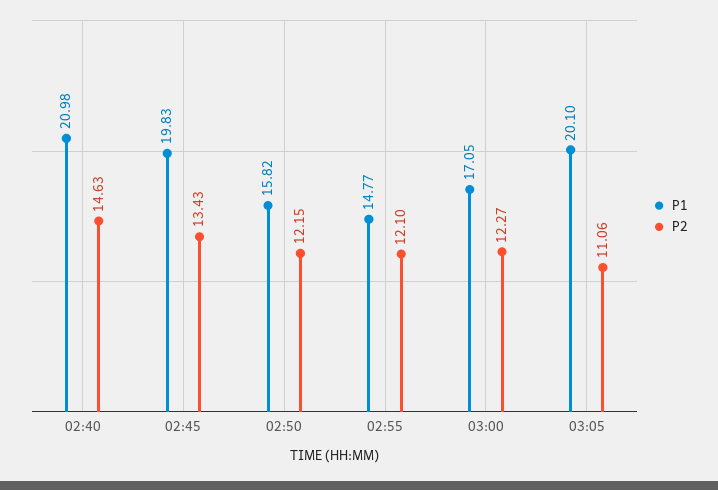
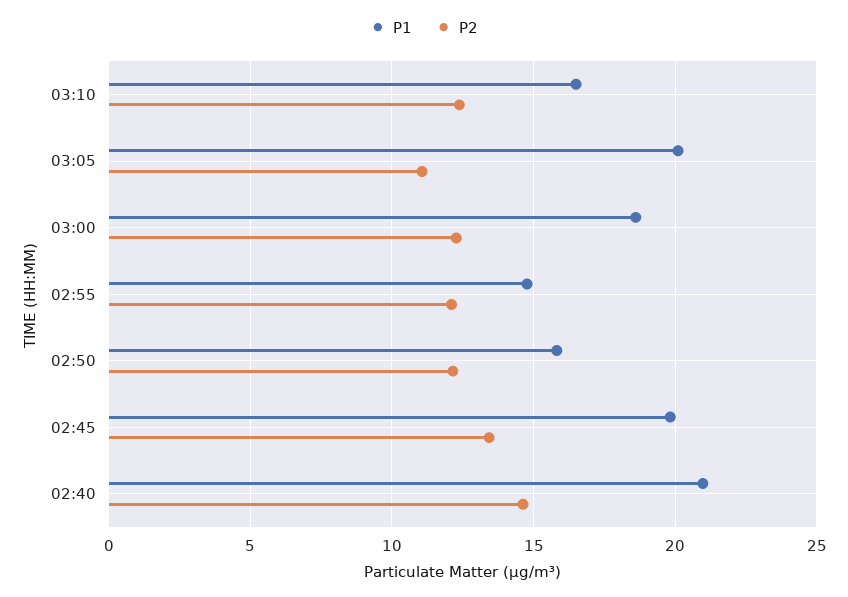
P1, 03:00: 17.05 -> 18.5
P1, 03:10: none -> 16.5
P2, 03:10: none -> 12.5

